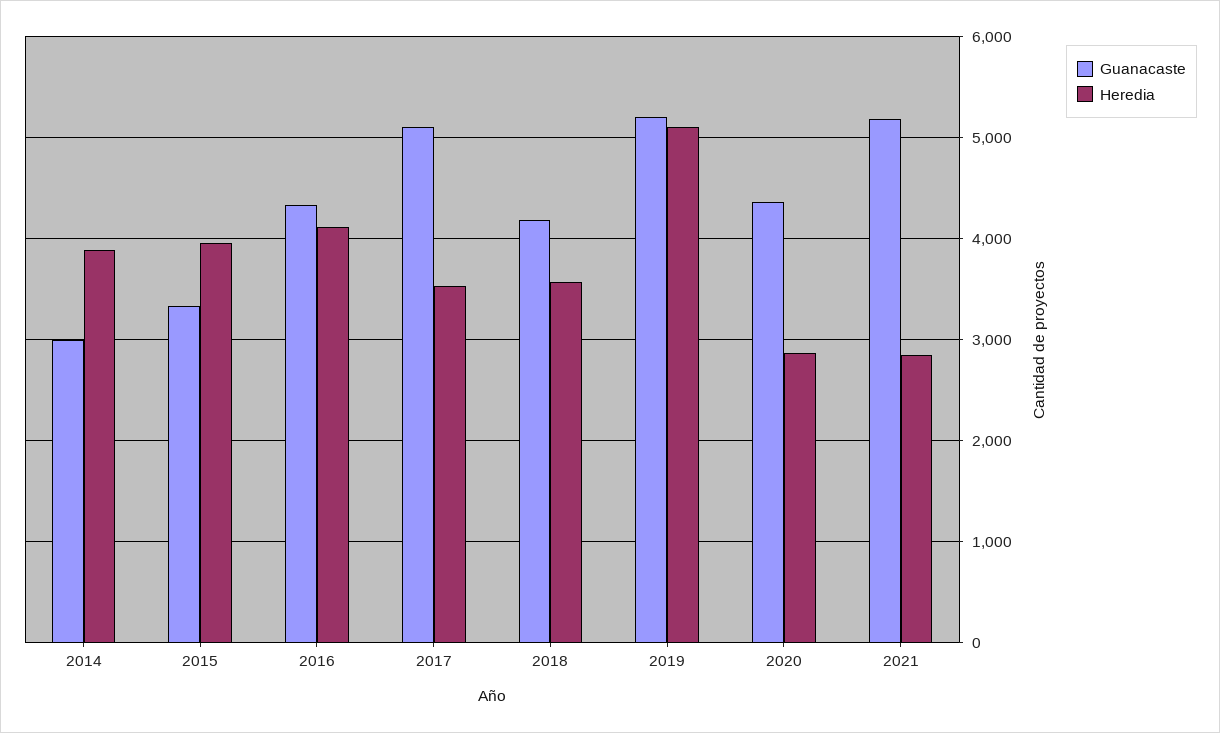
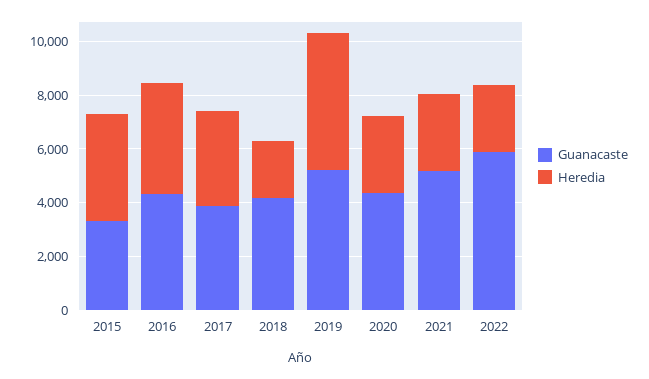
Guanacaste, 2014: 3000 -> none
Heredia, 2014: 3900 -> none
Guanacaste, 2017: 5100 -> 4000
Heredia, 2018: 3600 -> 2000
Guanacaste, 2022: none -> 6000
Heredia, 2022: none -> 2500

